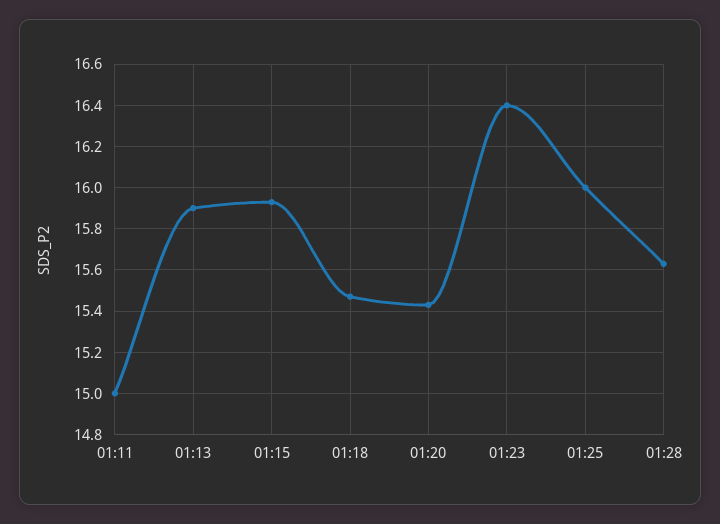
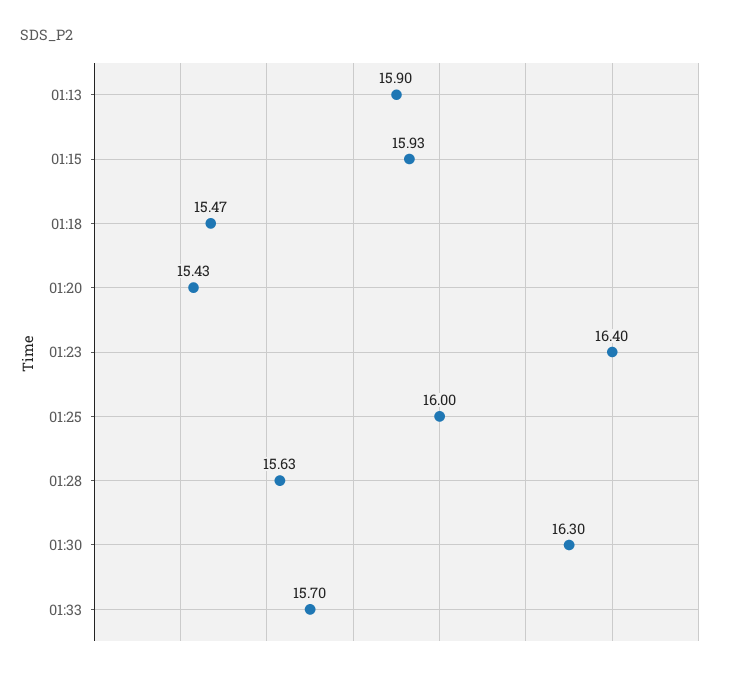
01:11: 15 -> none
01:30: none -> 16.3
01:33: none -> 15.7

